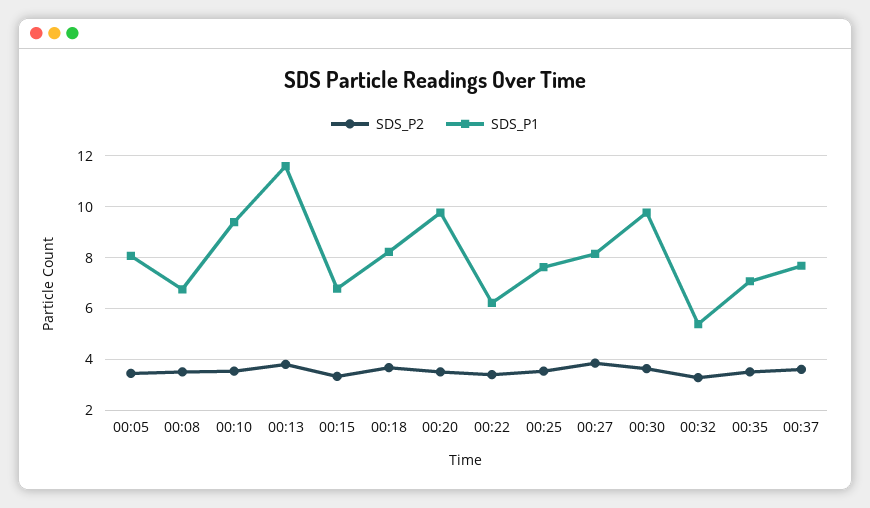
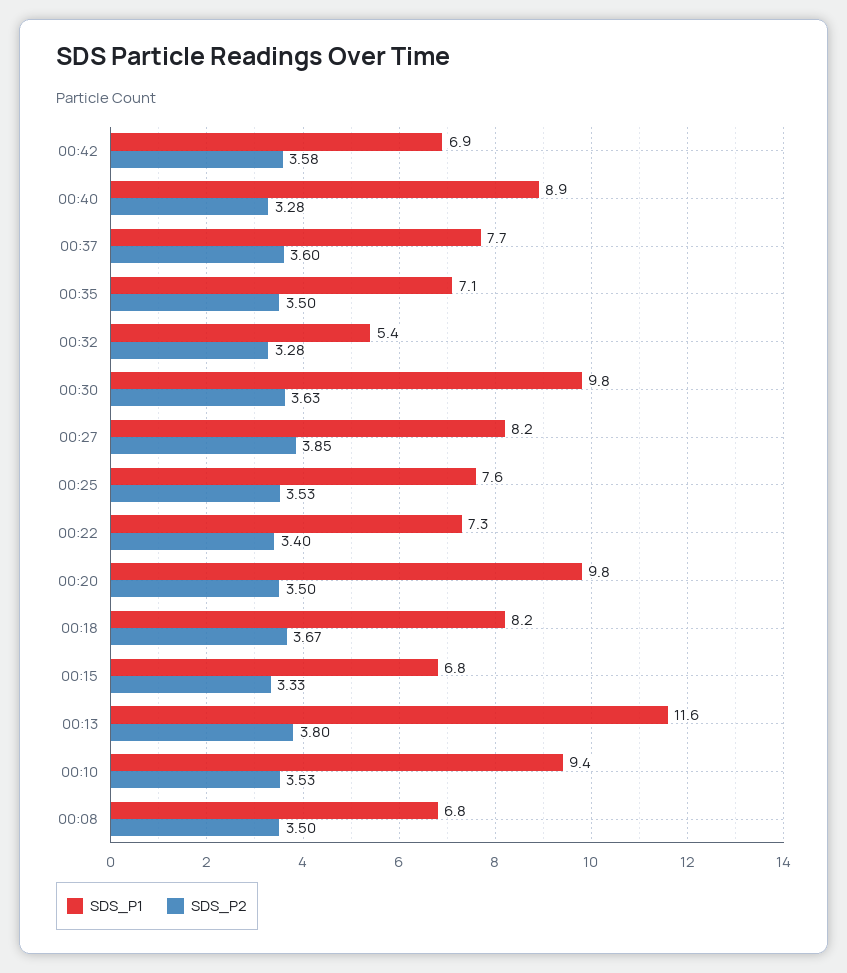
SDS_P2, 00:05: 3.5 -> none
SDS_P1, 00:05: 8 -> none
SDS_P1, 00:22: 6.25 -> 7.3
SDS_P1, 00:42: none -> 6.9
SDS_P2, 00:42: none -> 3.58
SDS_P1, 00:40: none -> 8.9
SDS_P2, 00:40: none -> 3.28

